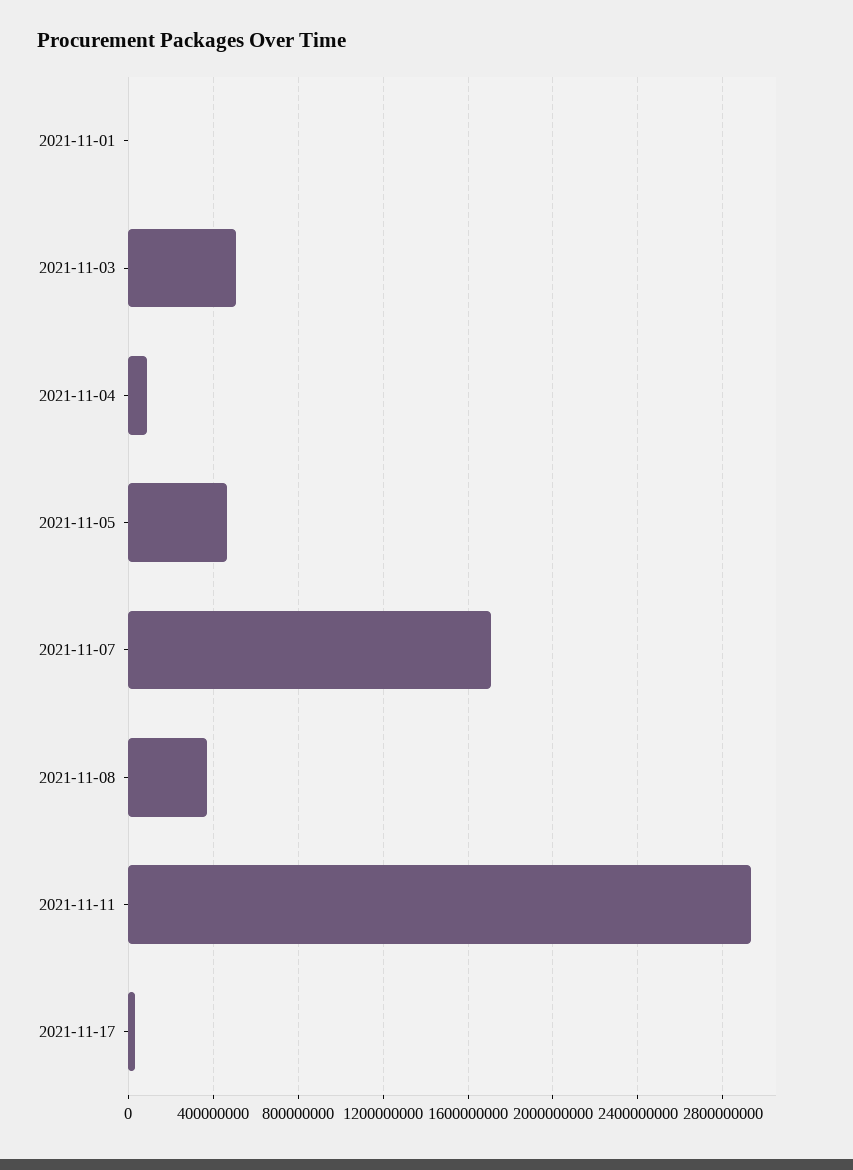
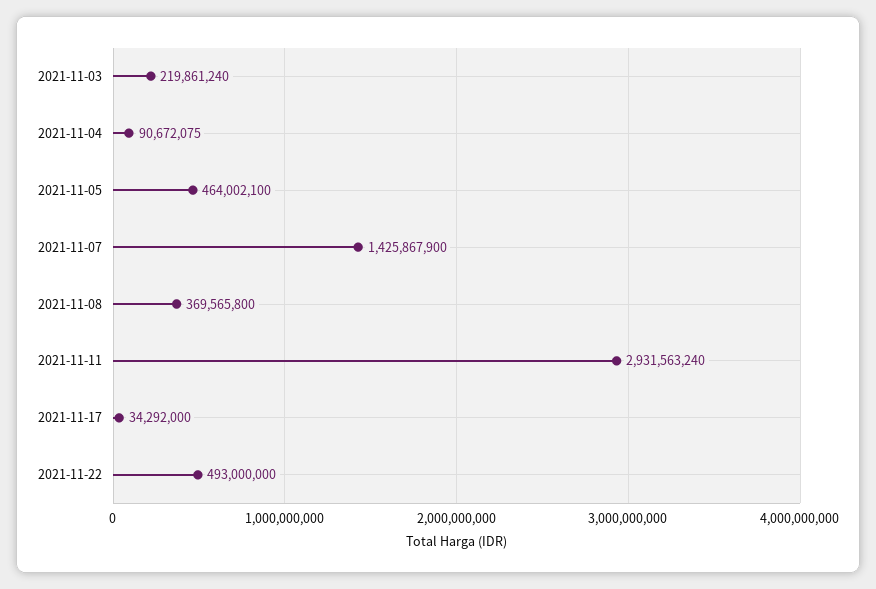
2021-11-01: 0 -> none
2021-11-03: 500000000 -> 219861240
2021-11-07: 1700000000 -> 1425867900
2021-11-22: none -> 493000000

